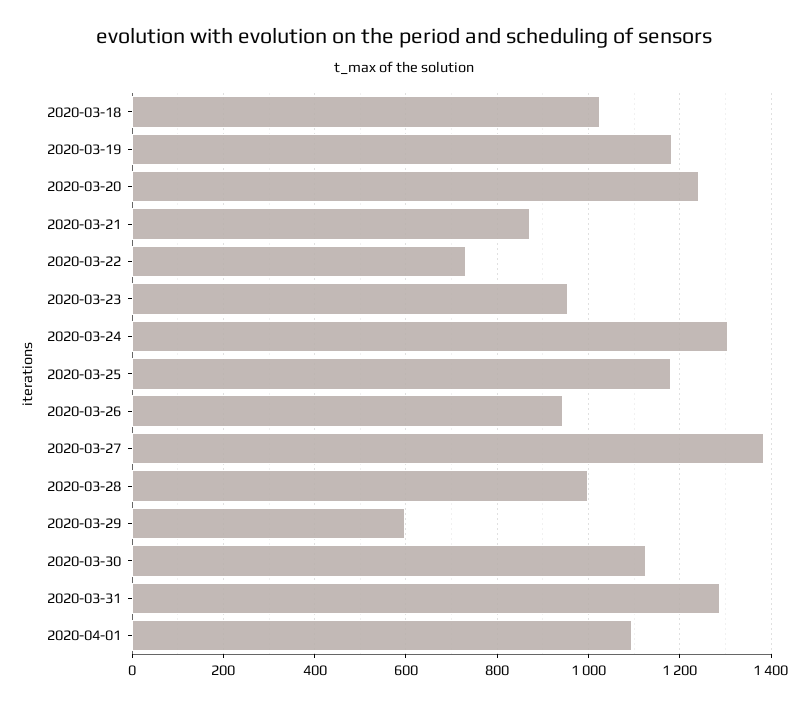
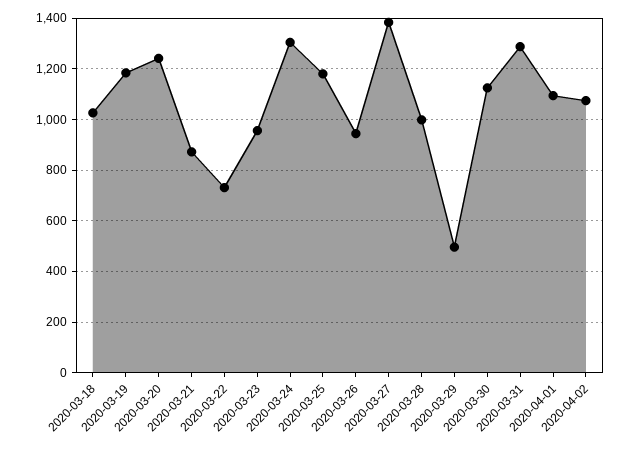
2020-03-29: 600 -> 500
2020-04-02: none -> 1075

